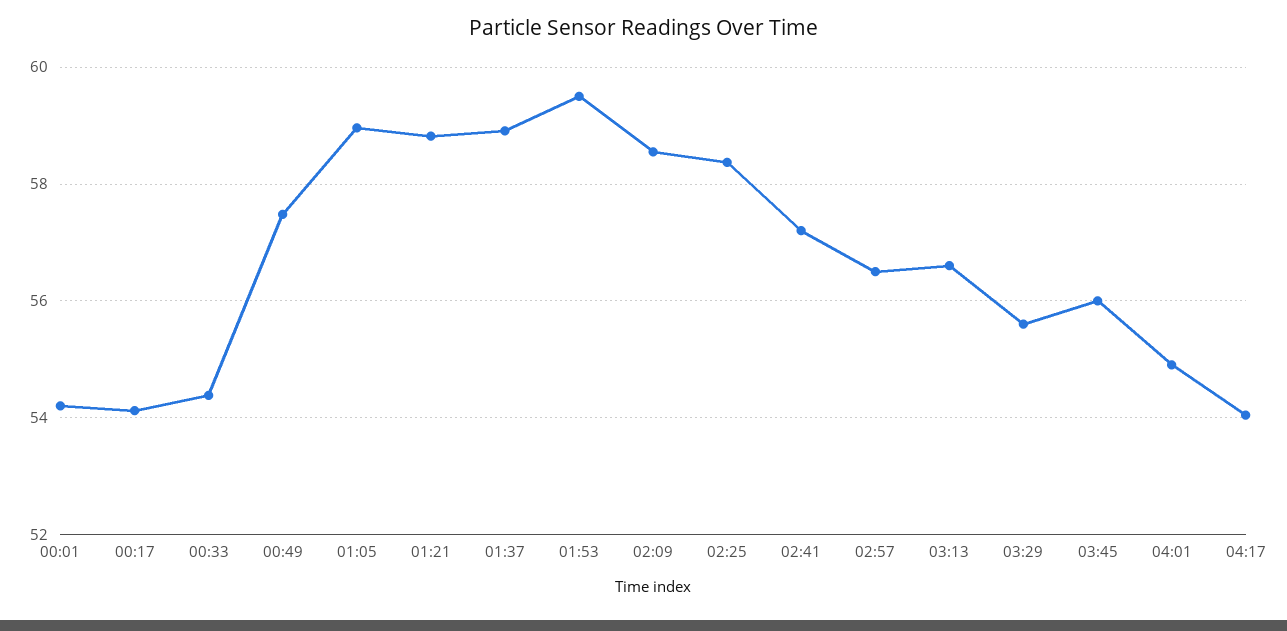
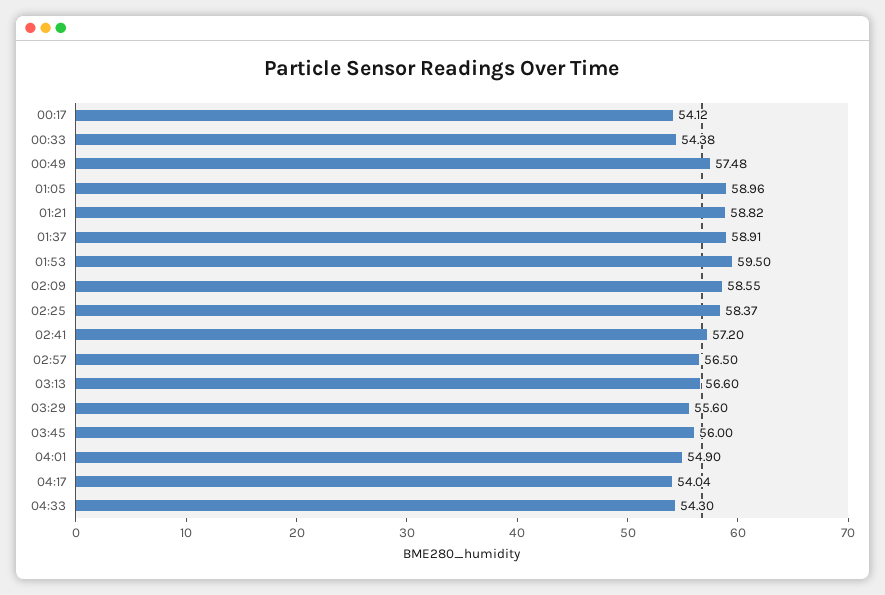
00:01: 54.2 -> none
04:33: none -> 54.3

